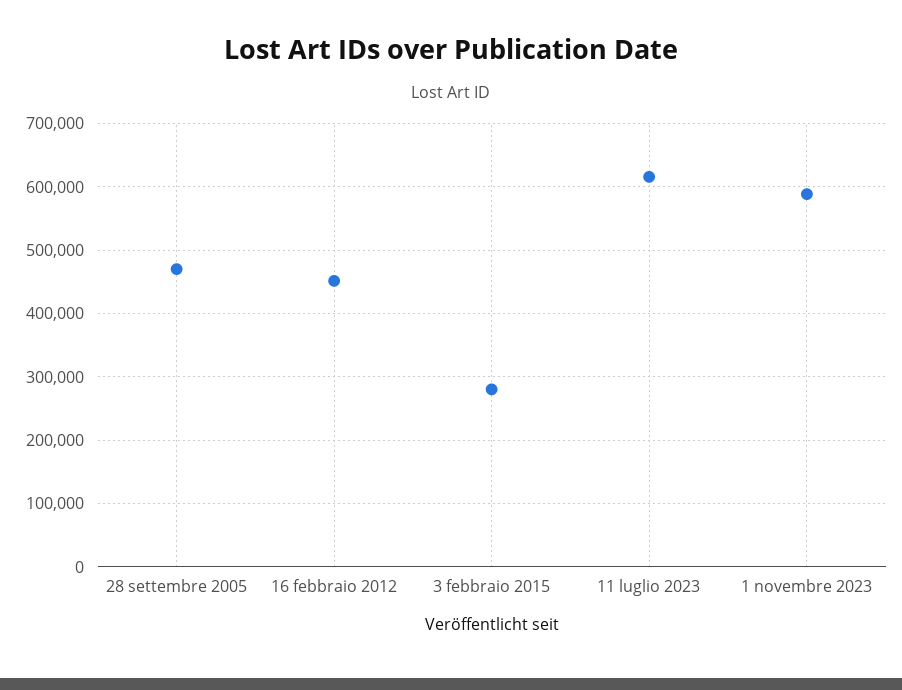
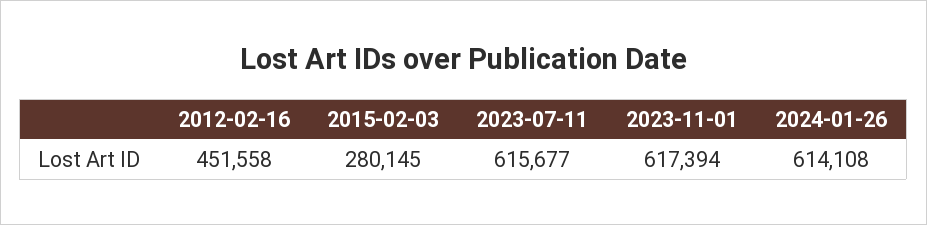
28 settembre 2005: 470000 -> none
1 novembre 2023: 590000 -> 617394
2024-01-26: none -> 614108

